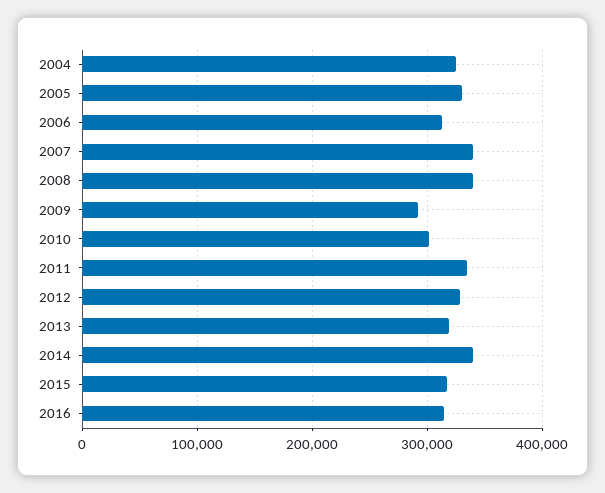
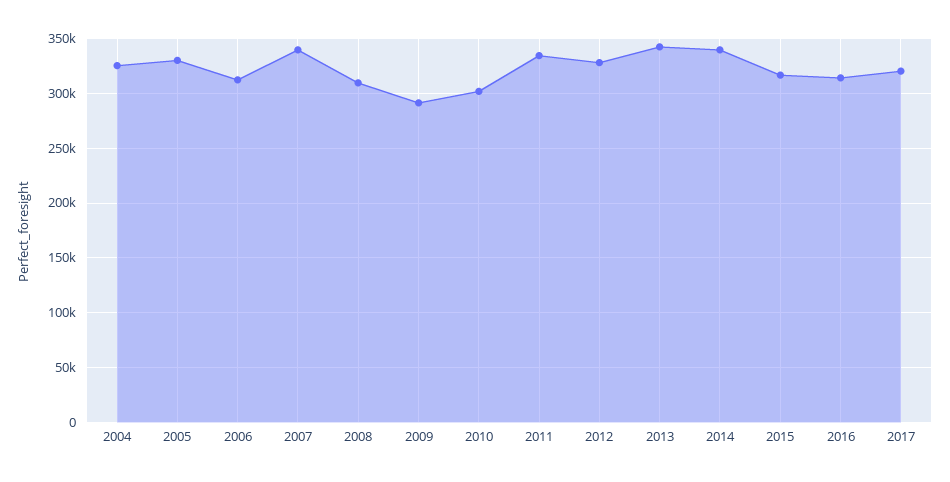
2008: 340000 -> 310000
2013: 320000 -> 340000
2017: none -> 320000

